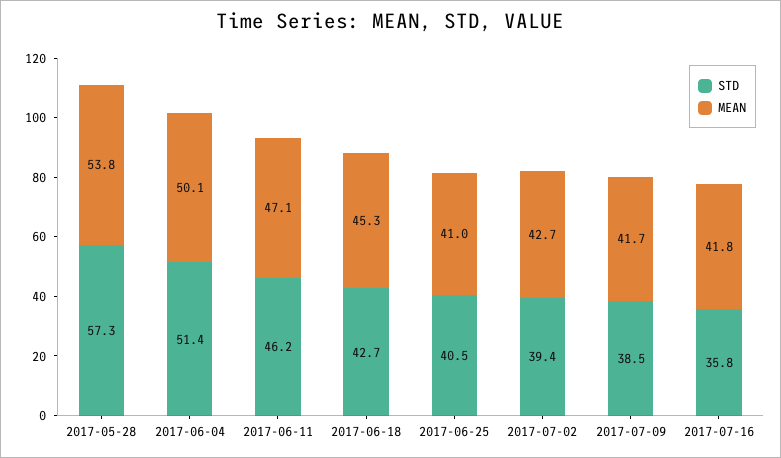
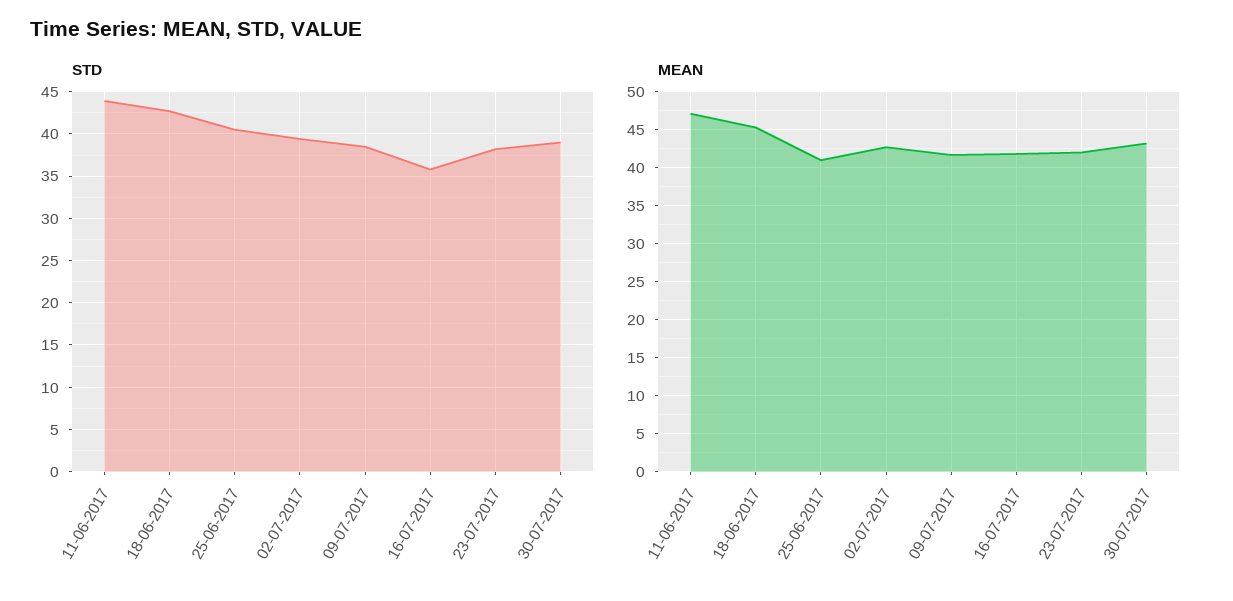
STD, 2017-05-28: 57.3 -> none
MEAN, 2017-05-28: 53.8 -> none
STD, 2017-06-04: 51.4 -> none
MEAN, 2017-06-04: 50.1 -> none
STD, 2017-06-11: 46.2 -> 44
STD, 23-07-2017: none -> 38
STD, 30-07-2017: none -> 39
MEAN, 23-07-2017: none -> 42
MEAN, 30-07-2017: none -> 43

